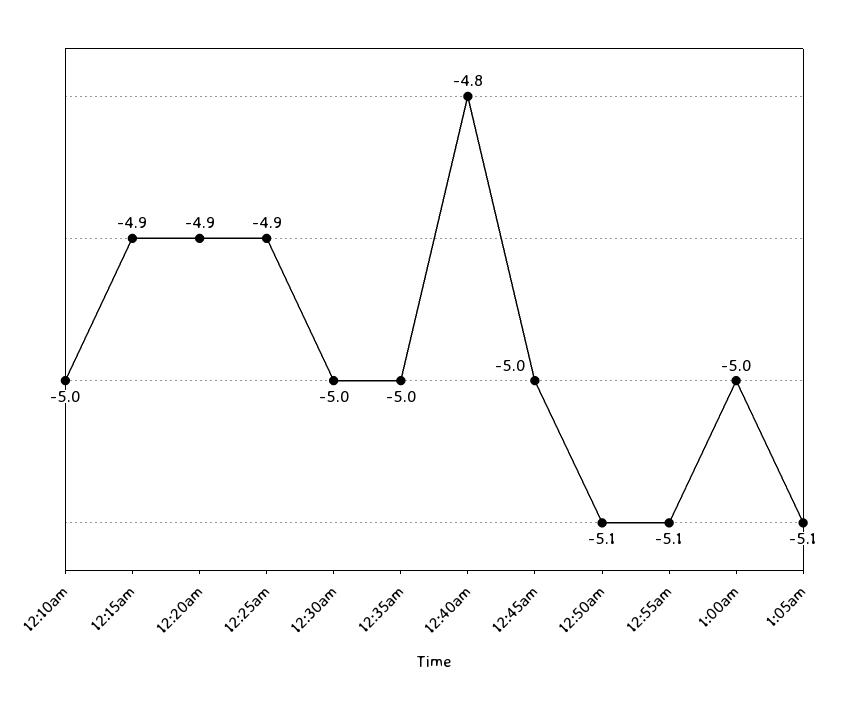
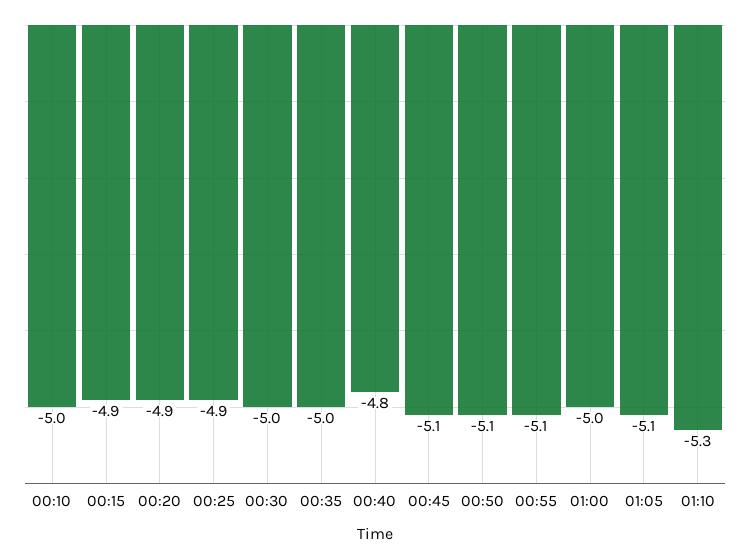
12:45am: -5 -> -5.1
01:10: none -> -5.3

